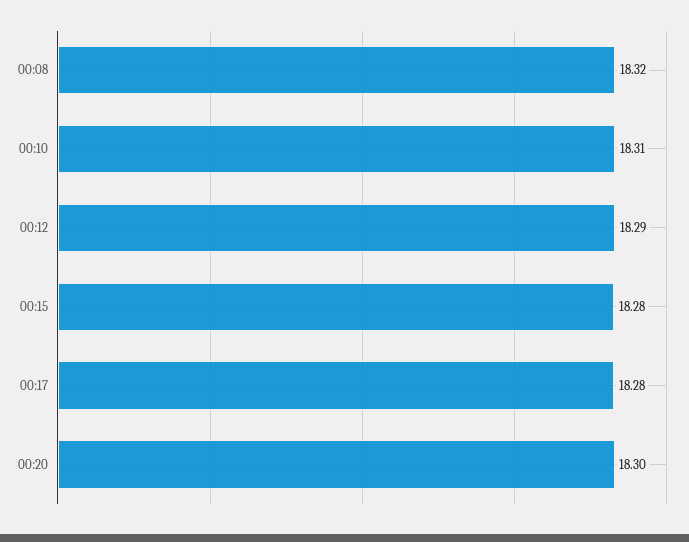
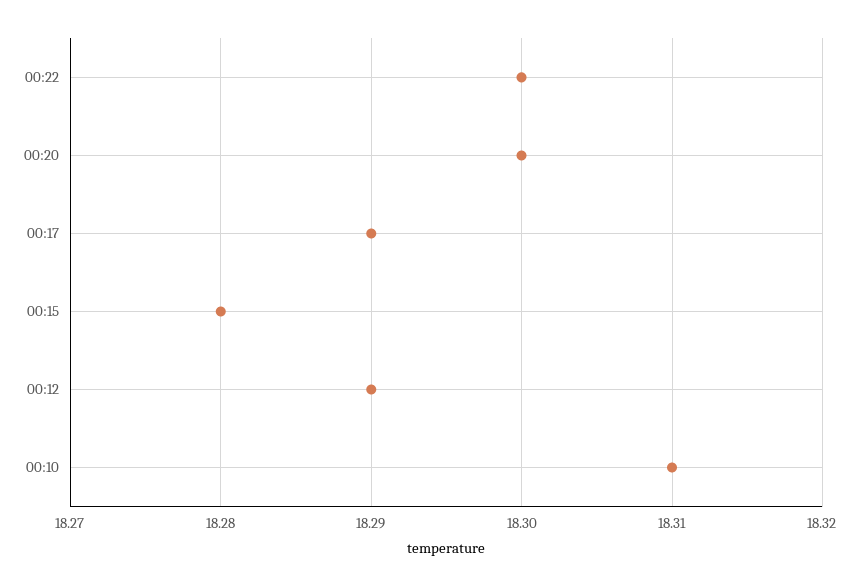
00:08: 18.32 -> none
00:17: 18.28 -> 18.29
00:22: none -> 18.3

